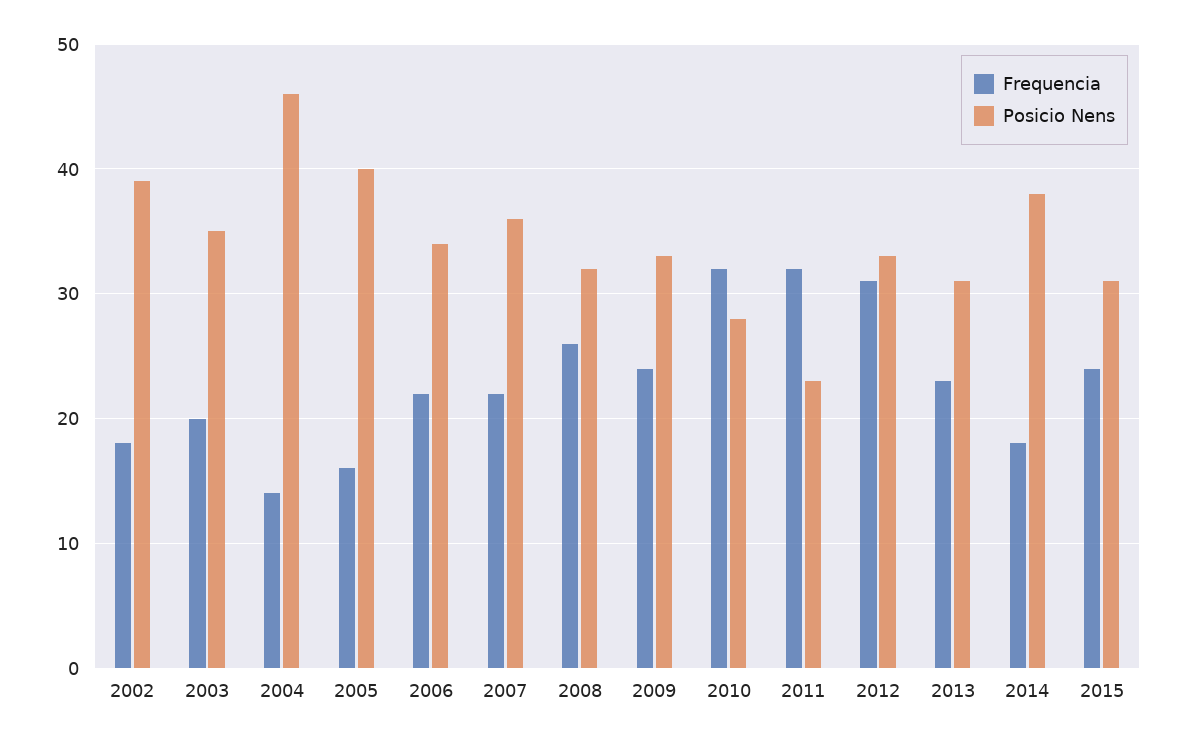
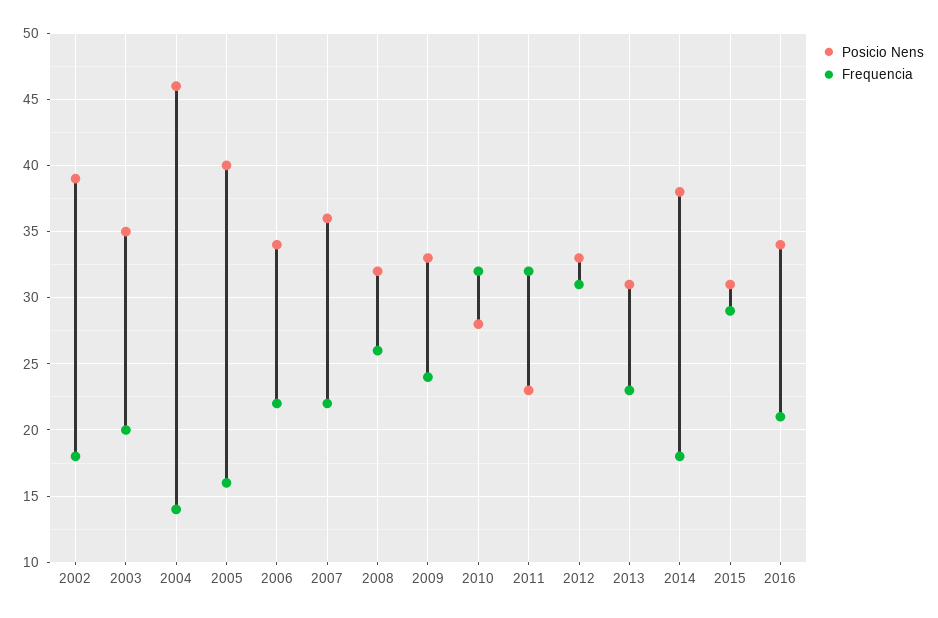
Frequencia, 2015: 24 -> 29
Posicio Nens, 2016: none -> 34
Frequencia, 2016: none -> 21

